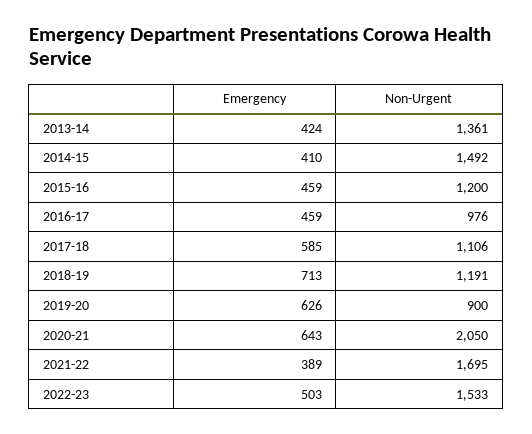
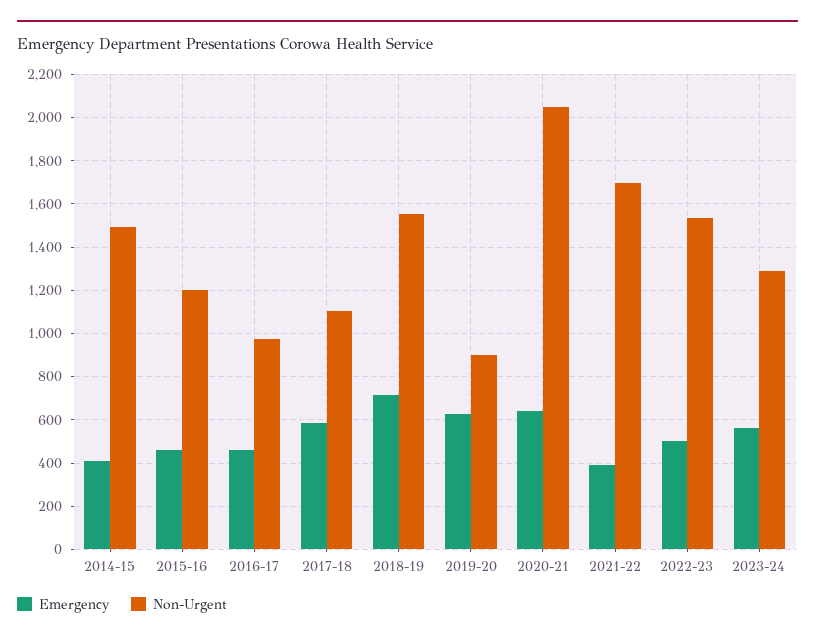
Emergency, 2013-14: 424 -> none
Non-Urgent, 2013-14: 1361 -> none
Non-Urgent, 2018-19: 1191 -> 1550
Emergency, 2023-24: none -> 550
Non-Urgent, 2023-24: none -> 1300

